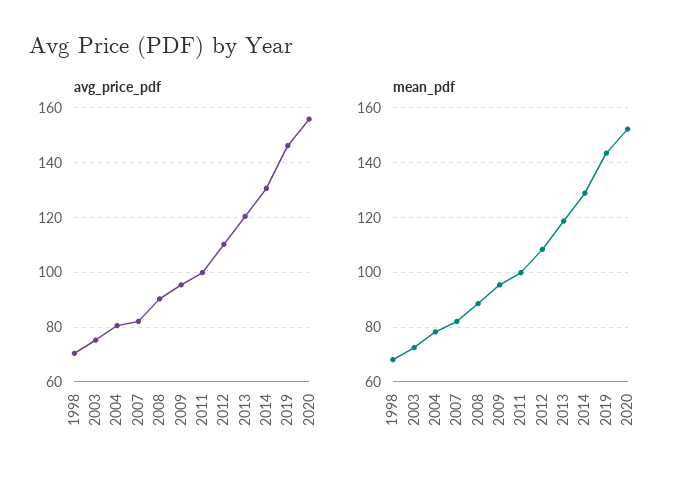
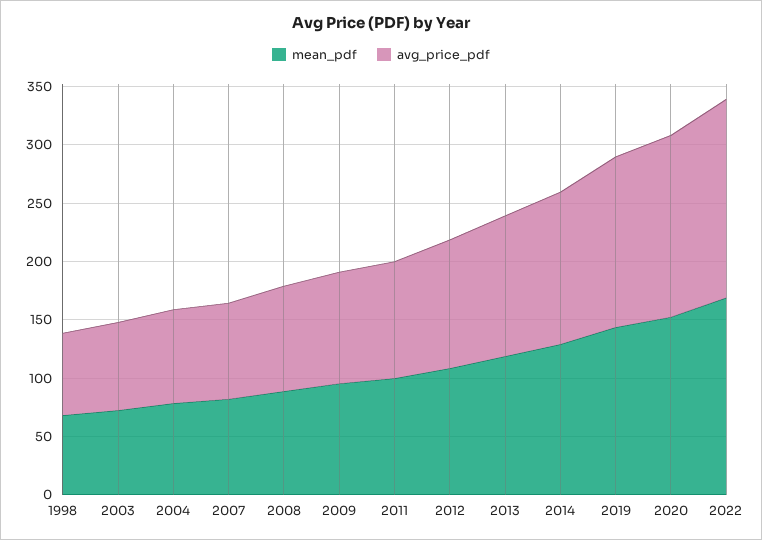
mean_pdf, 2022: none -> 170
avg_price_pdf, 2022: none -> 170

